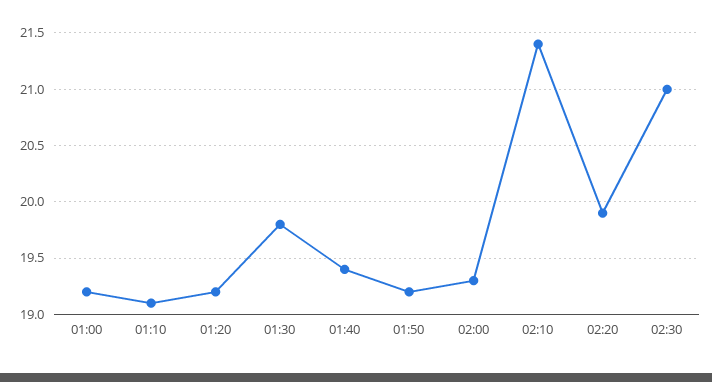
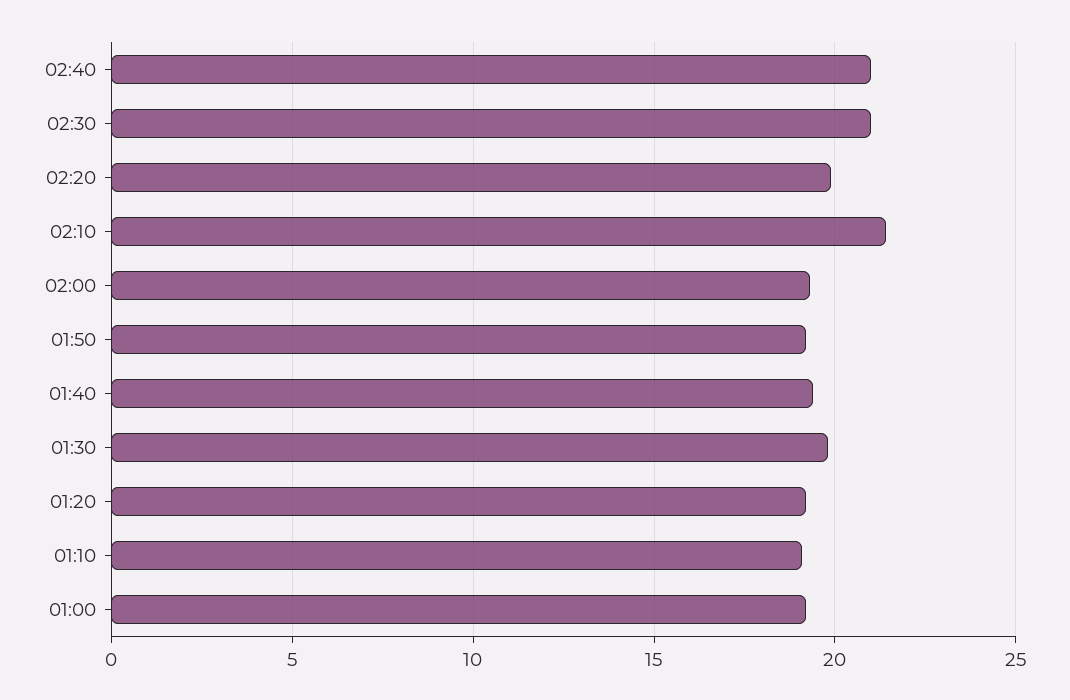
02:40: none -> 21

